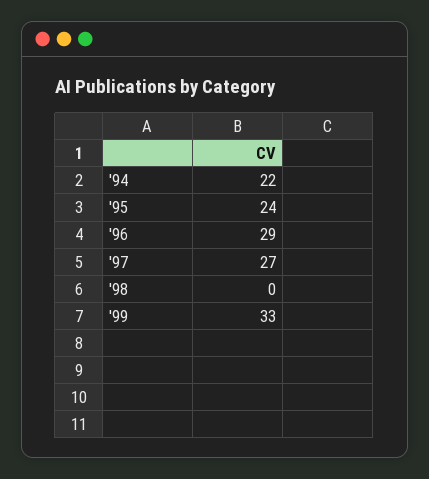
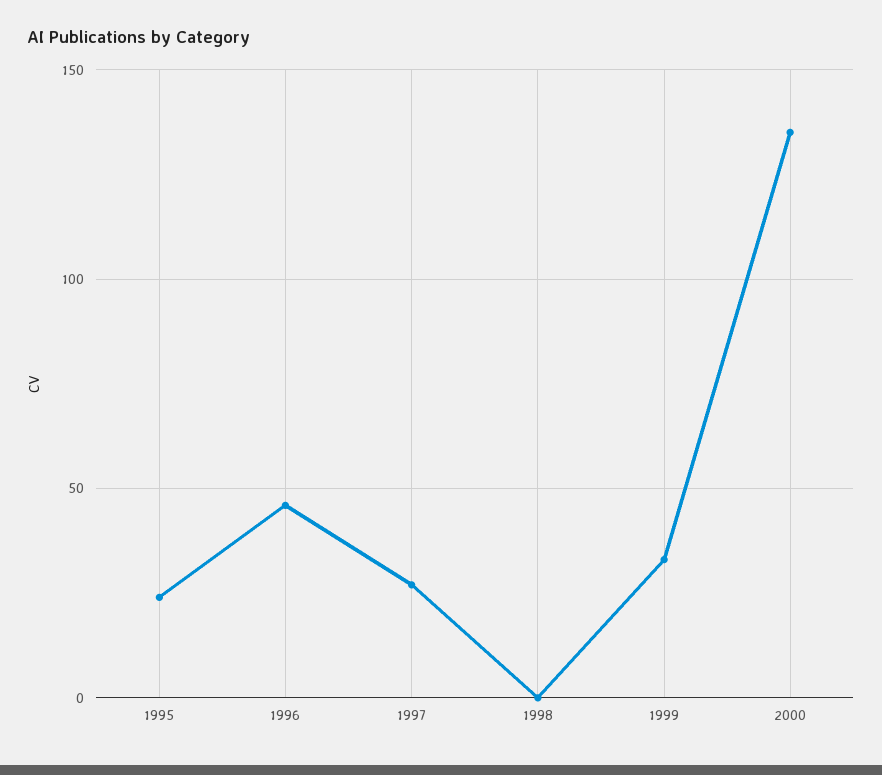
'94: 22 -> none
'96: 29 -> 45
2000: none -> 135

